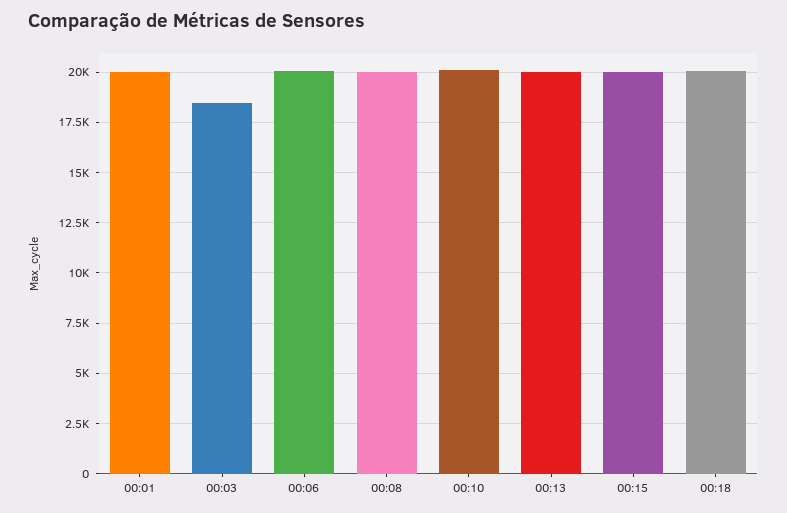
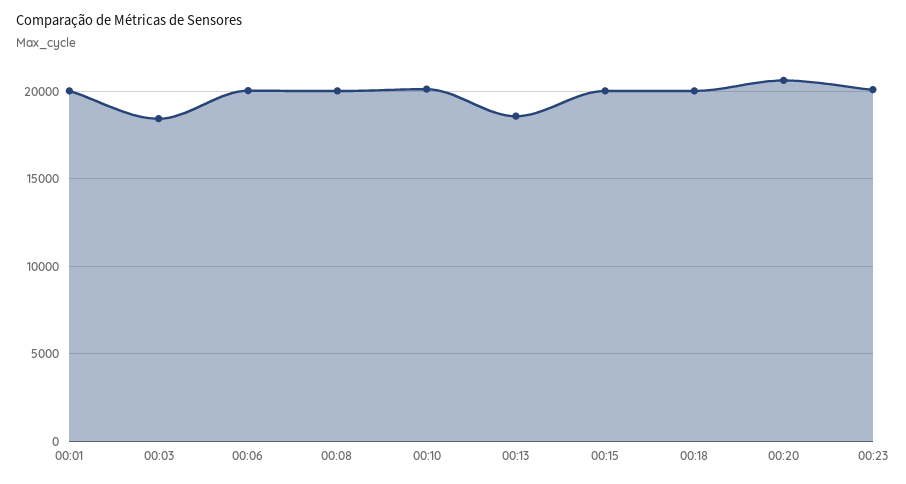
00:13: 20000 -> 18500
00:20: none -> 20500
00:23: none -> 20000

